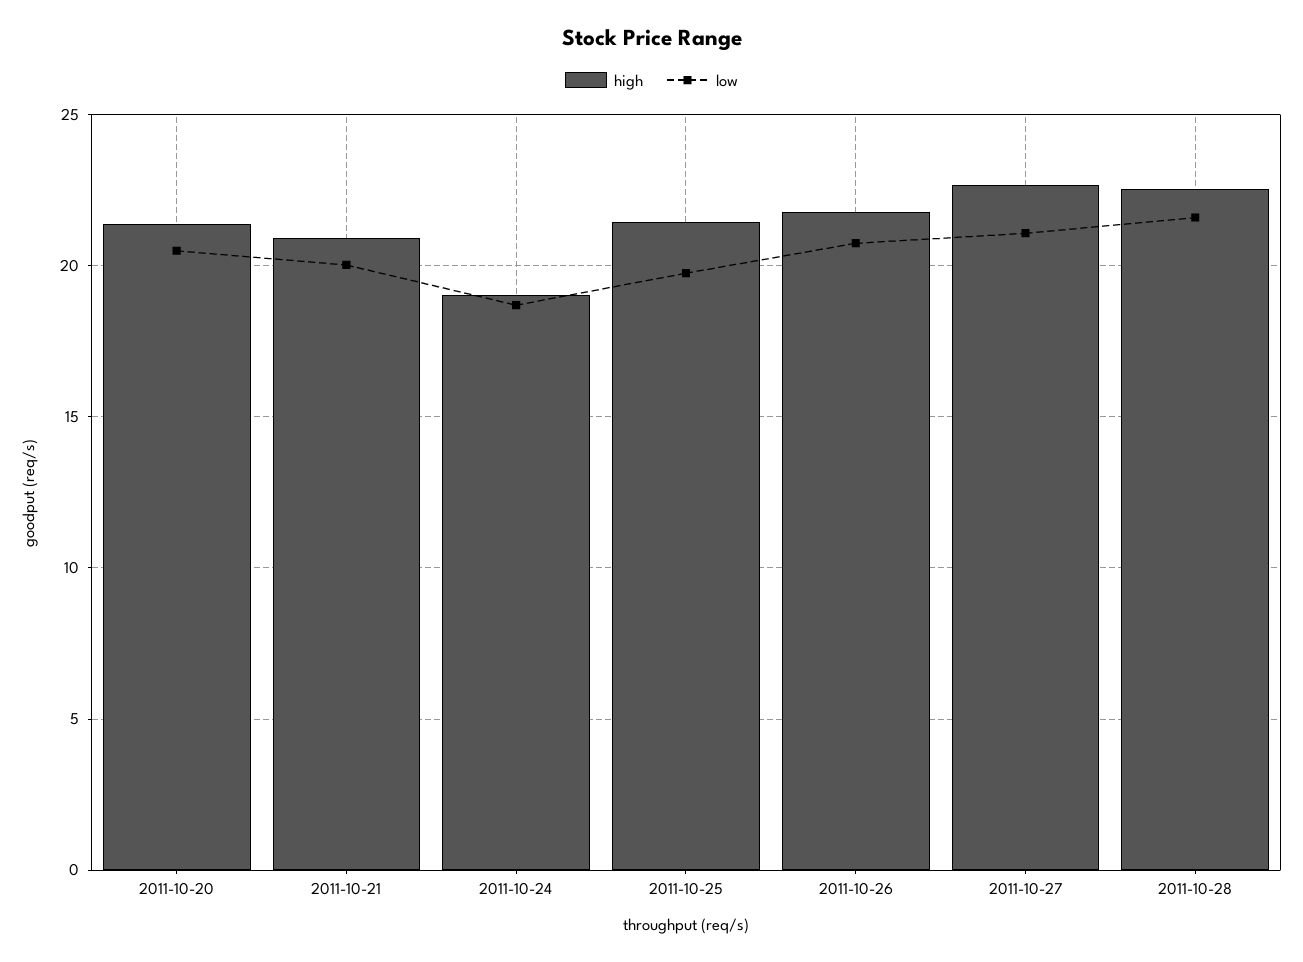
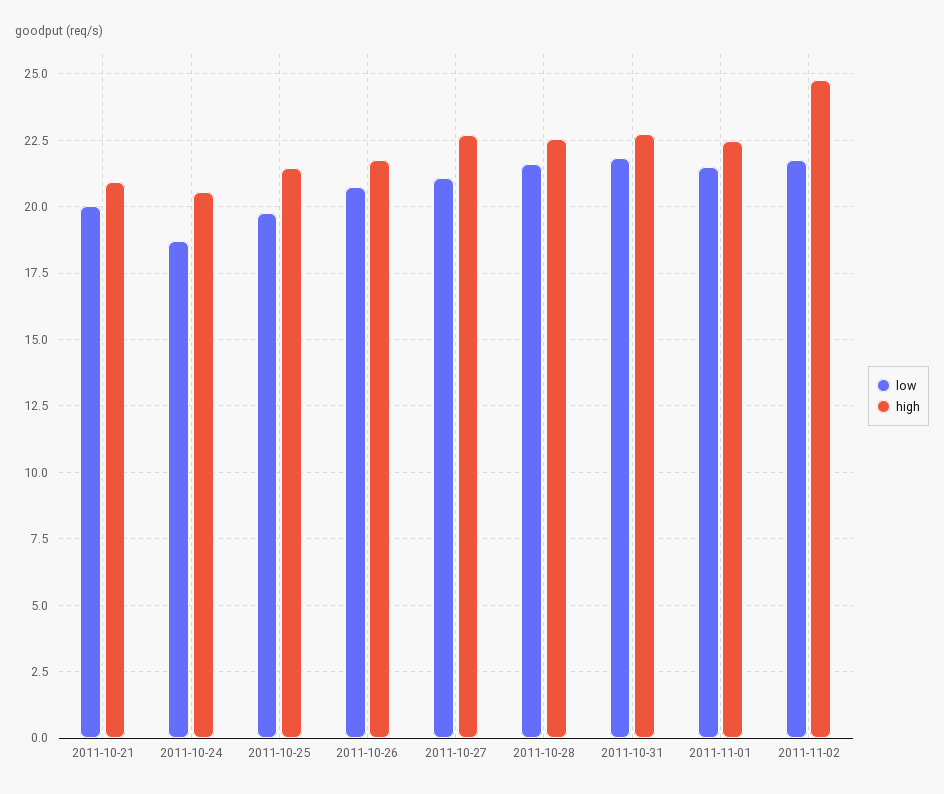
high, 2011-10-20: 21.5 -> none
low, 2011-10-20: 20.5 -> none
high, 2011-10-24: 19 -> 20.5
low, 2011-10-31: none -> 21.75
high, 2011-10-31: none -> 22.75
low, 2011-11-01: none -> 21.5
high, 2011-11-01: none -> 22.5
low, 2011-11-02: none -> 21.75
high, 2011-11-02: none -> 24.75

